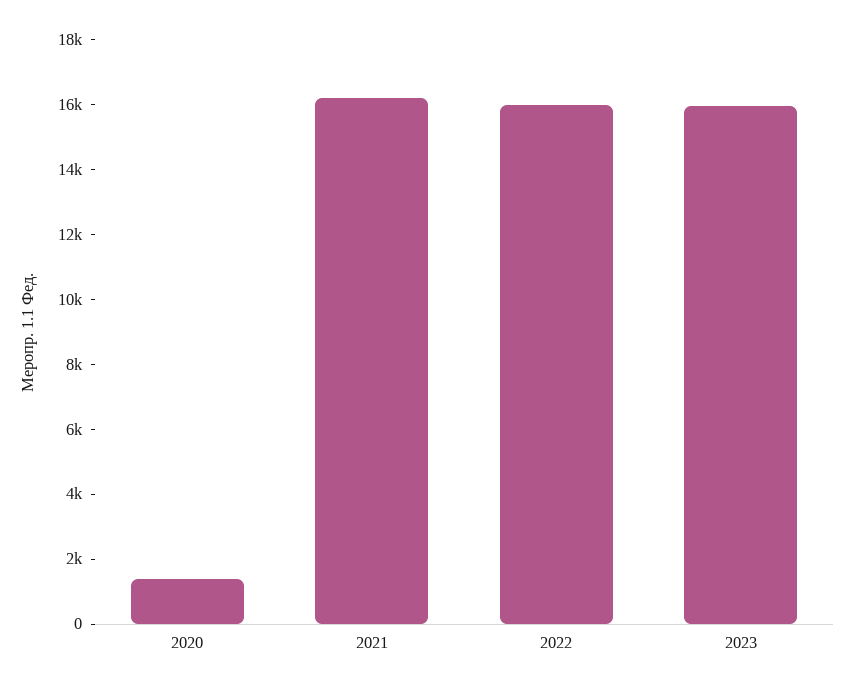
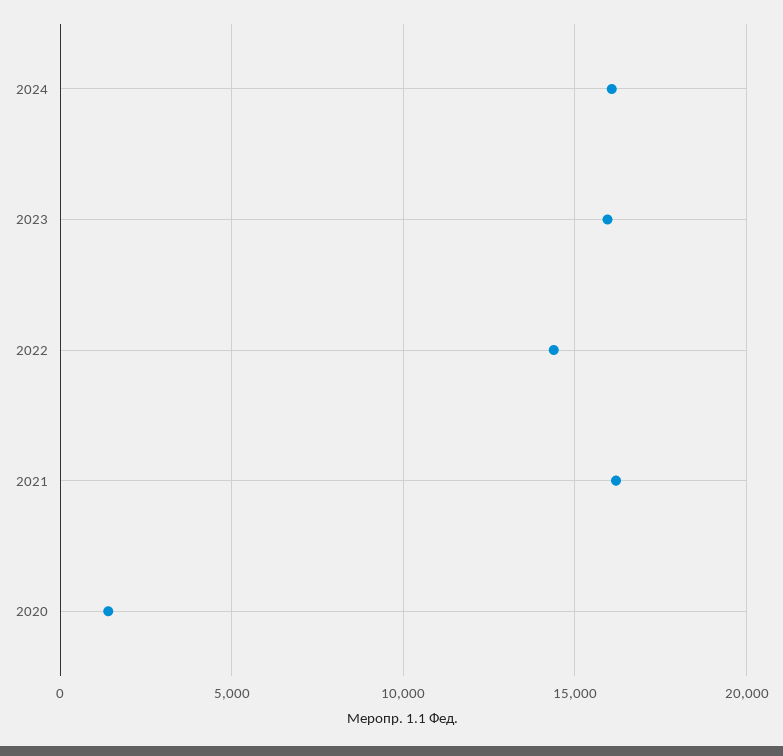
2022: 16000 -> 14500
2024: none -> 16000

